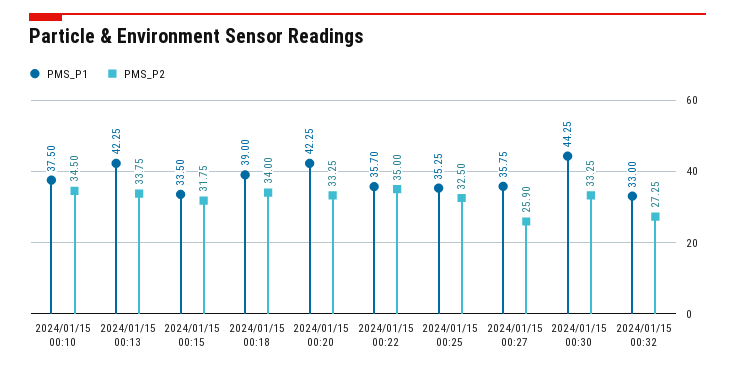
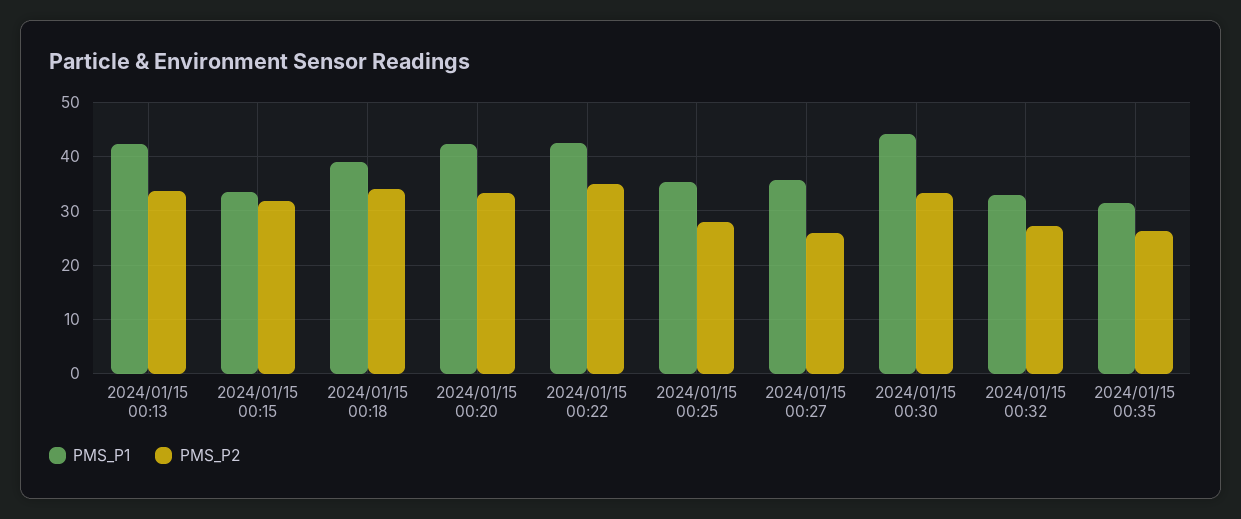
PMS_P1, 2024/01/15 00:10: 37.5 -> none
PMS_P2, 2024/01/15 00:10: 34.5 -> none
PMS_P1, 2024/01/15 00:22: 35.7 -> 42
PMS_P2, 2024/01/15 00:25: 32.5 -> 28
PMS_P1, 2024/01/15 00:35: none -> 32
PMS_P2, 2024/01/15 00:35: none -> 26

